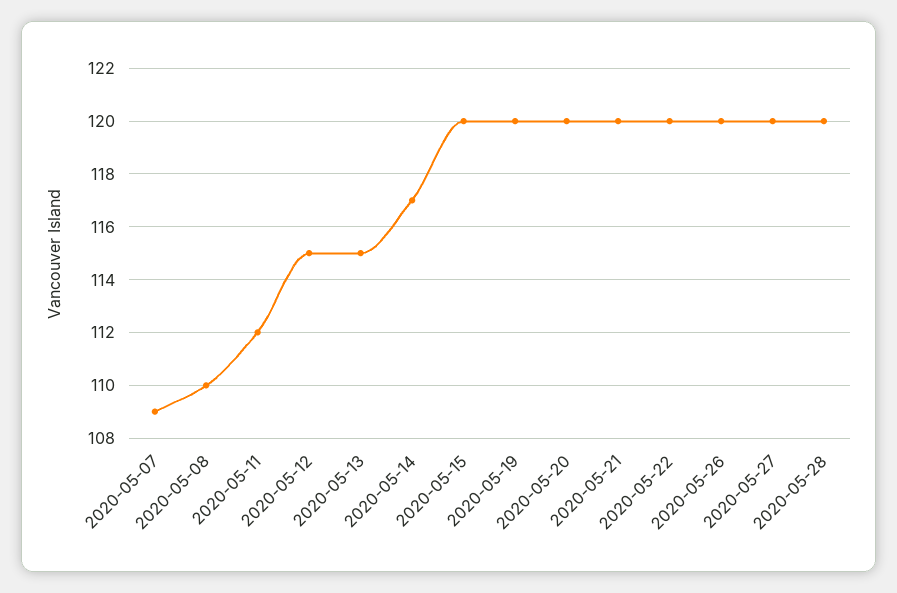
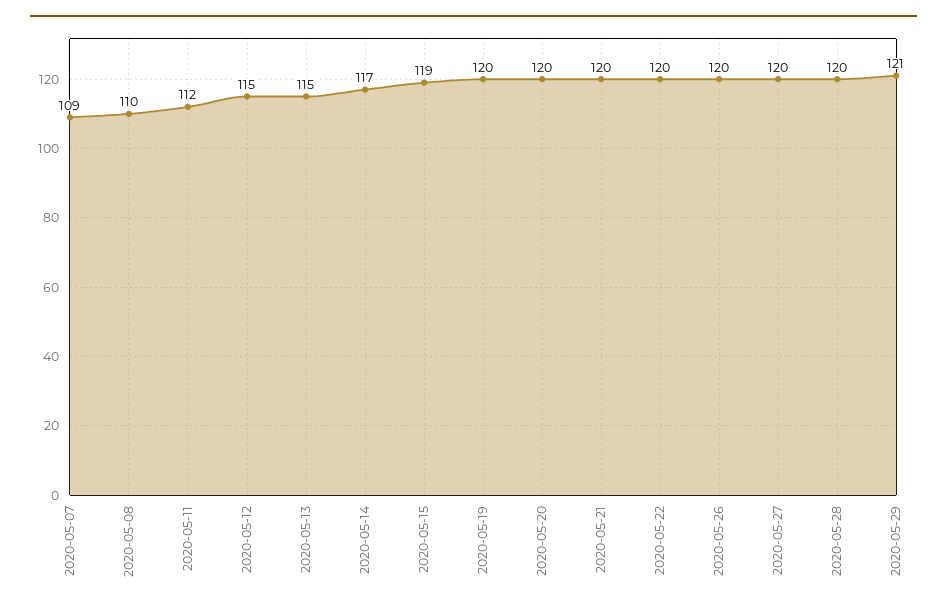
2020-05-15: 120 -> 119
2020-05-29: none -> 121

